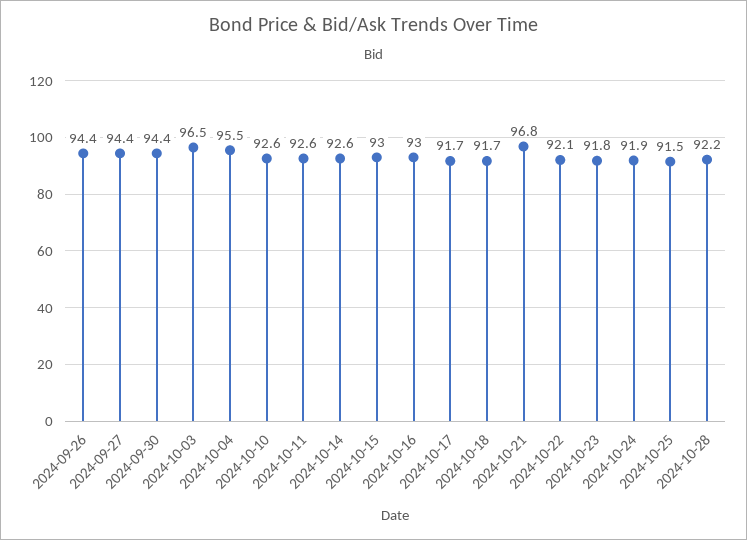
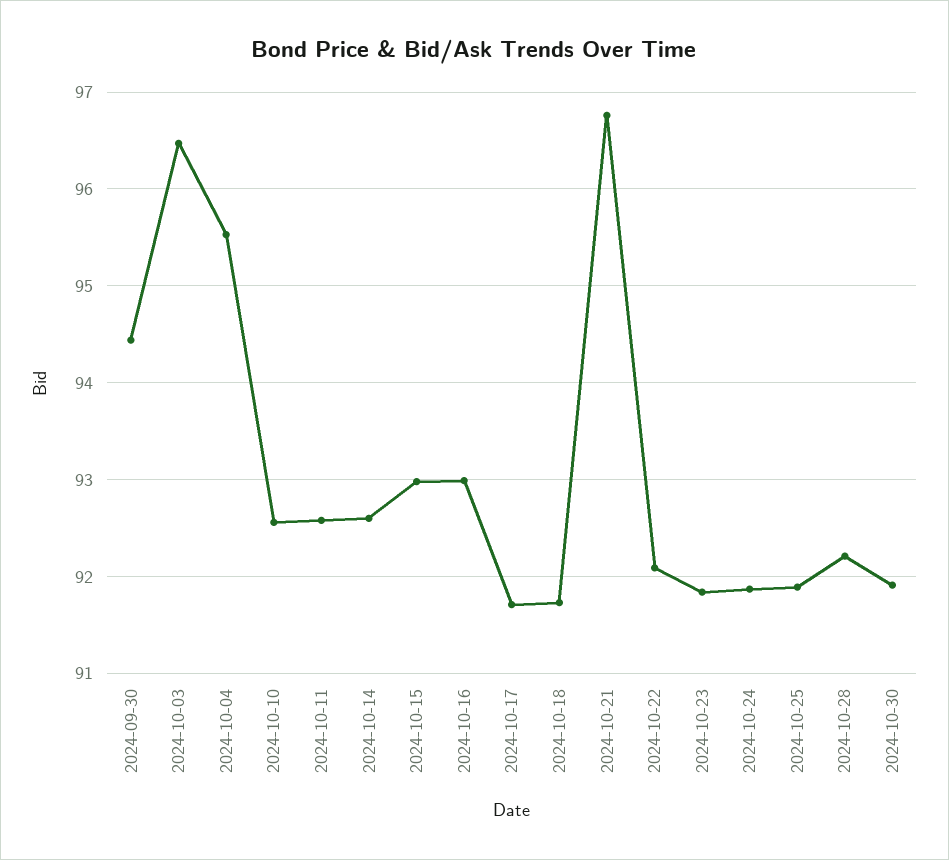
2024-09-26: 94.4 -> none
2024-09-27: 94.4 -> none
2024-10-25: 91.5 -> 91.9
2024-10-30: none -> 91.9

